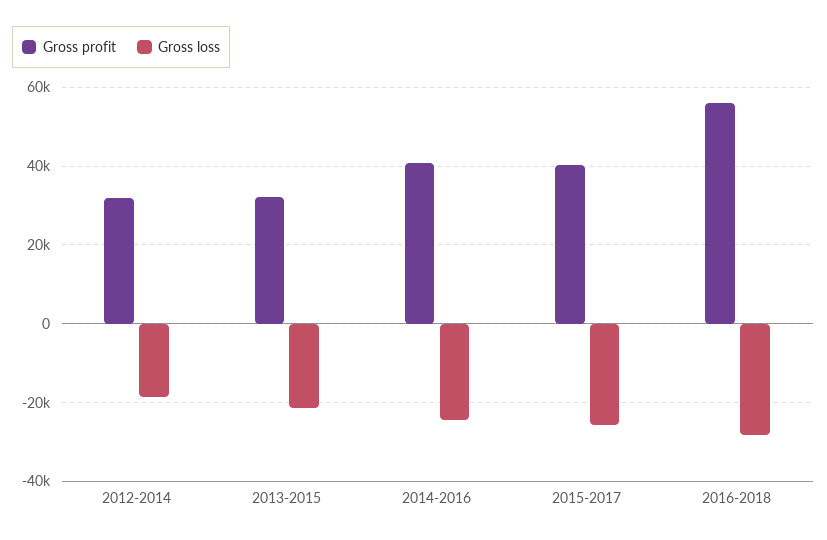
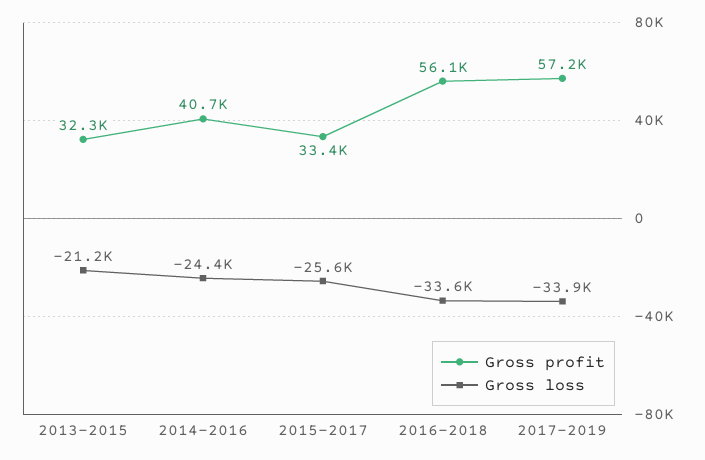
Gross profit, 2012-2014: 32000 -> none
Gross loss, 2012-2014: -18000 -> none
Gross profit, 2015-2017: 40000 -> 33400
Gross loss, 2016-2018: -28000 -> -33600
Gross profit, 2017-2019: none -> 57200
Gross loss, 2017-2019: none -> -33900

